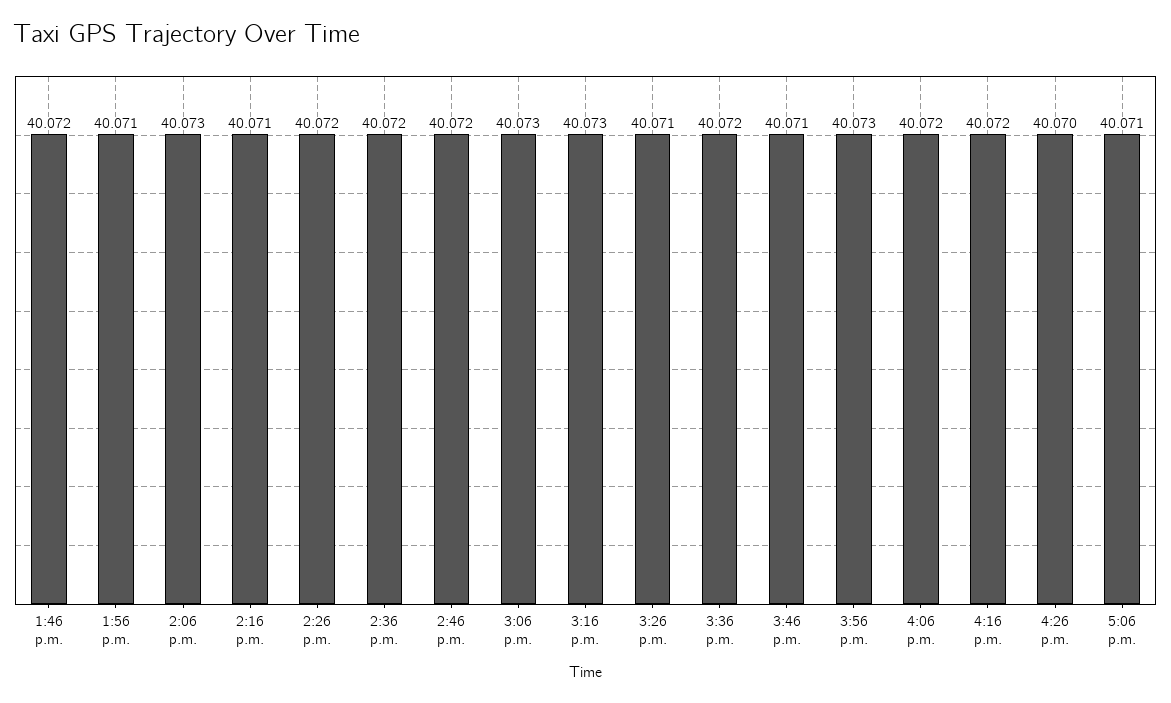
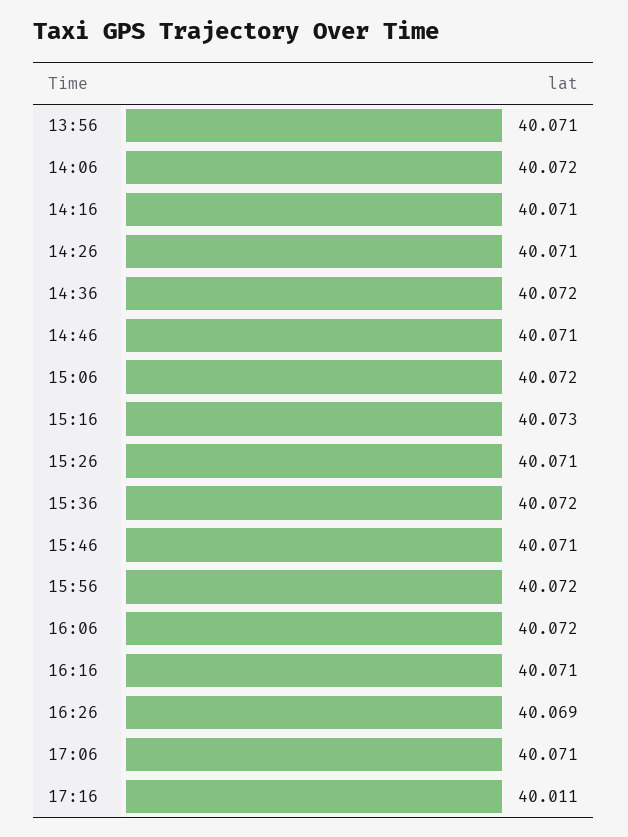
1:46 p.m.: 40.072 -> none
2:06 p.m.: 40.073 -> 40.072
2:26 p.m.: 40.072 -> 40.071
2:46 p.m.: 40.072 -> 40.071
3:06 p.m.: 40.073 -> 40.072
3:56 p.m.: 40.073 -> 40.072
4:16 p.m.: 40.072 -> 40.071
4:26 p.m.: 40.07 -> 40.069
17:16: none -> 40.011

